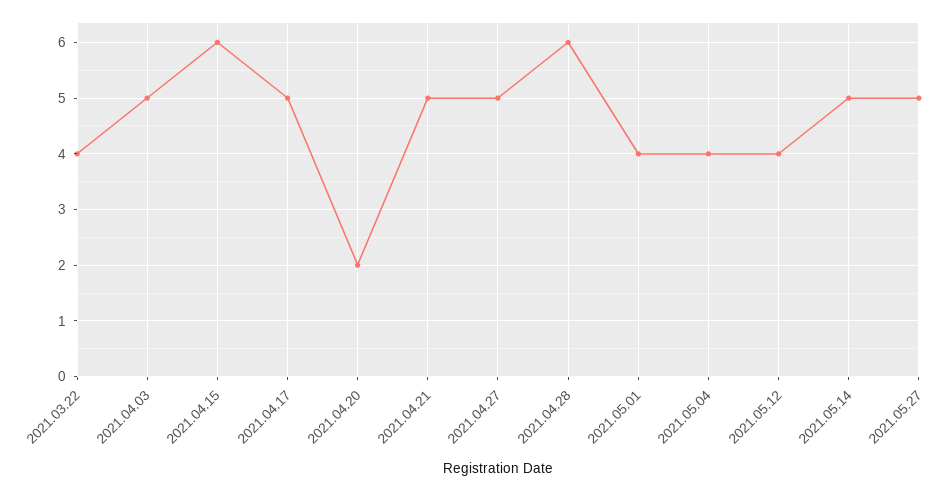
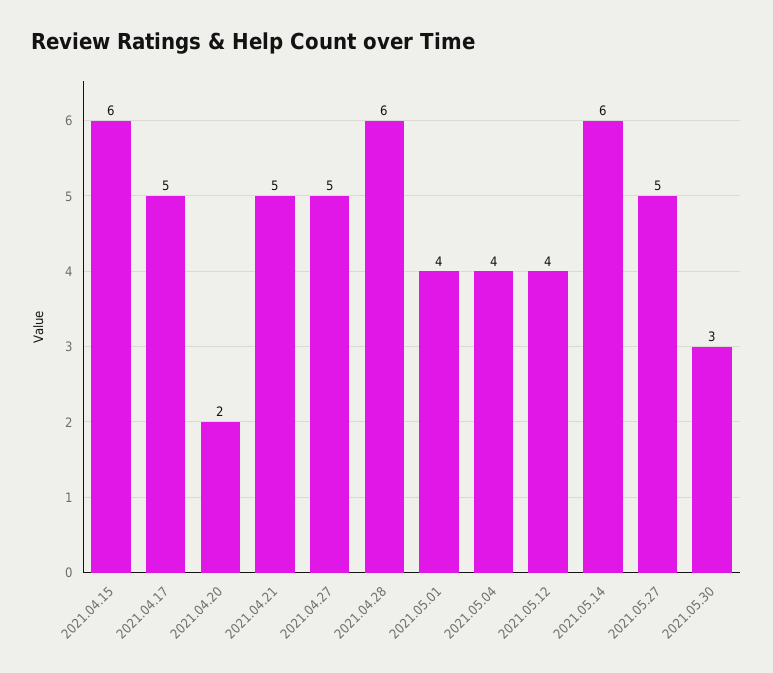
2021.03.22: 4 -> none
2021.04.03: 5 -> none
2021.05.14: 5 -> 6
2021.05.30: none -> 3

